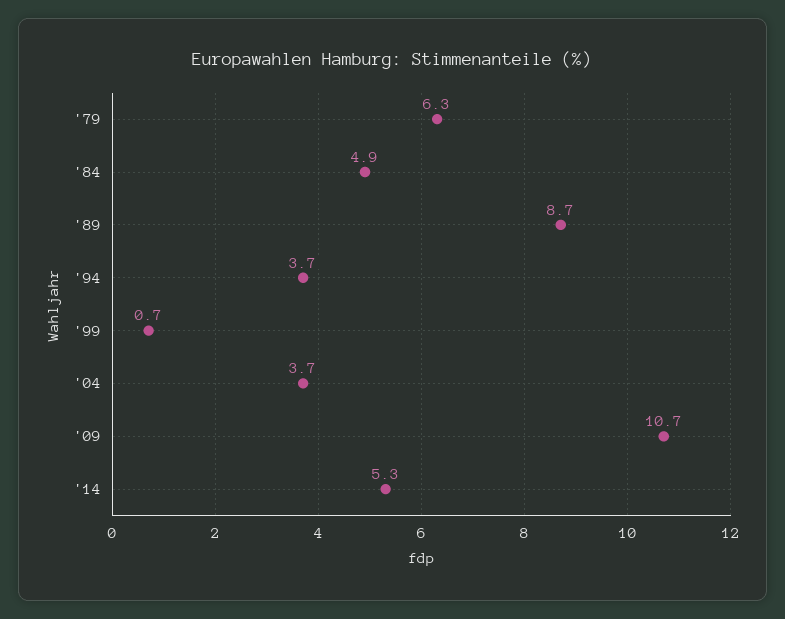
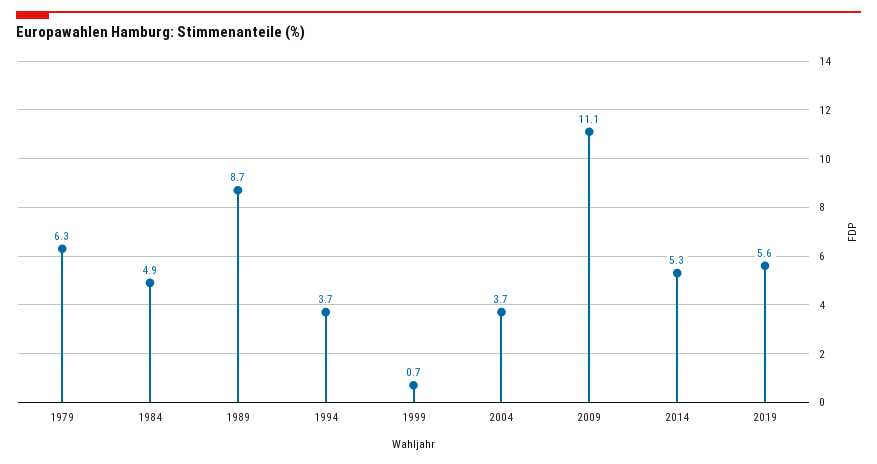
'09: 10.7 -> 11.1
2019: none -> 5.6

